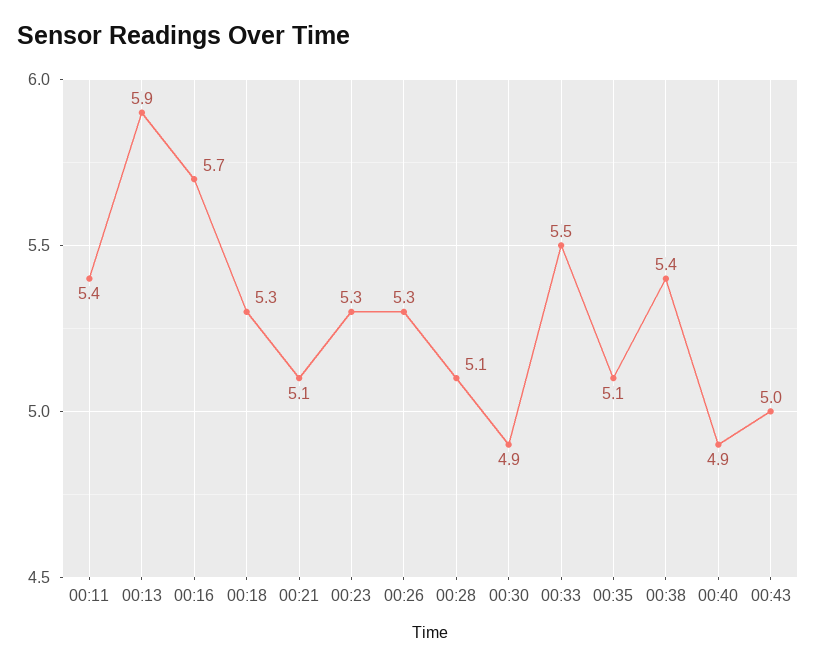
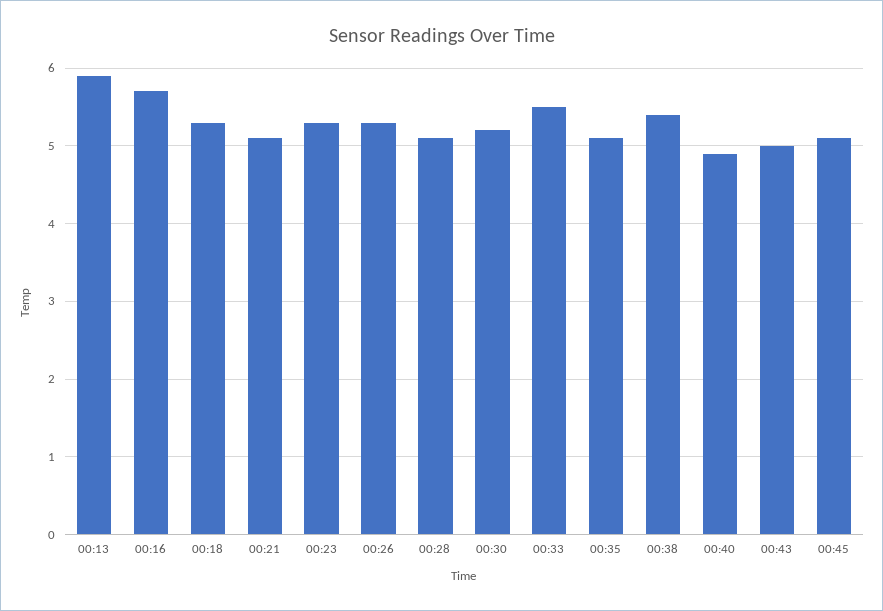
00:11: 5.4 -> none
00:30: 4.9 -> 5.2
00:45: none -> 5.1

